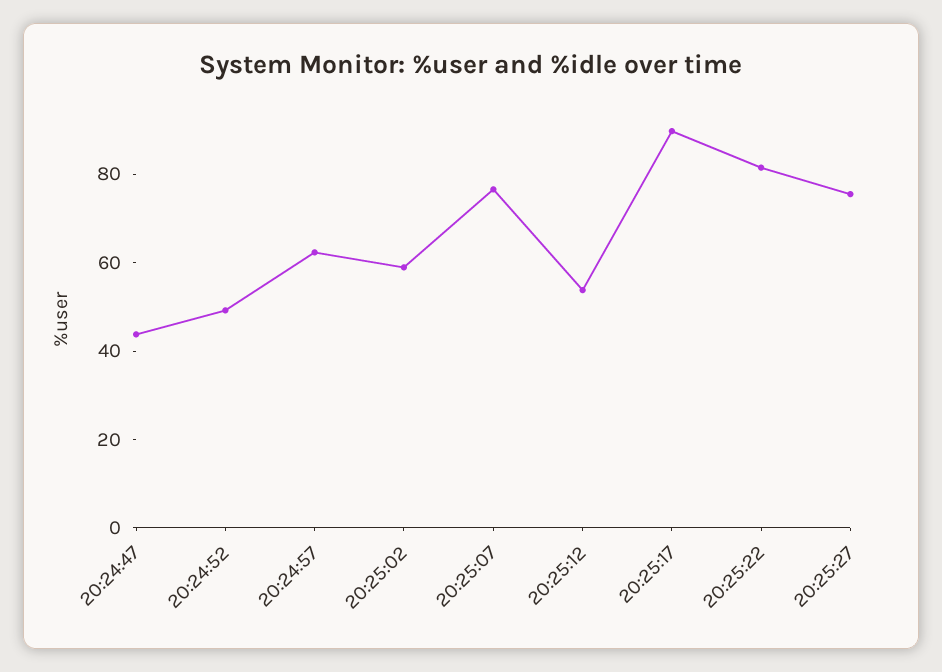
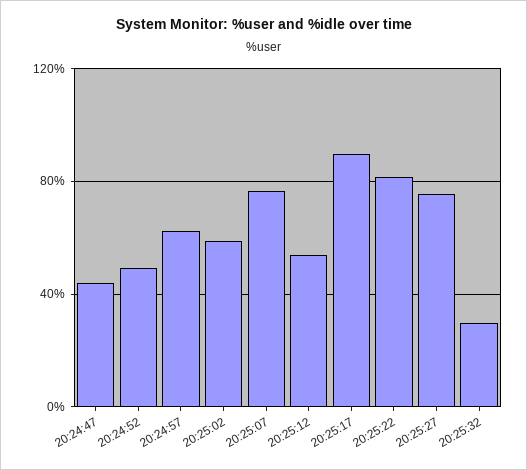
20:25:32: none -> 30

